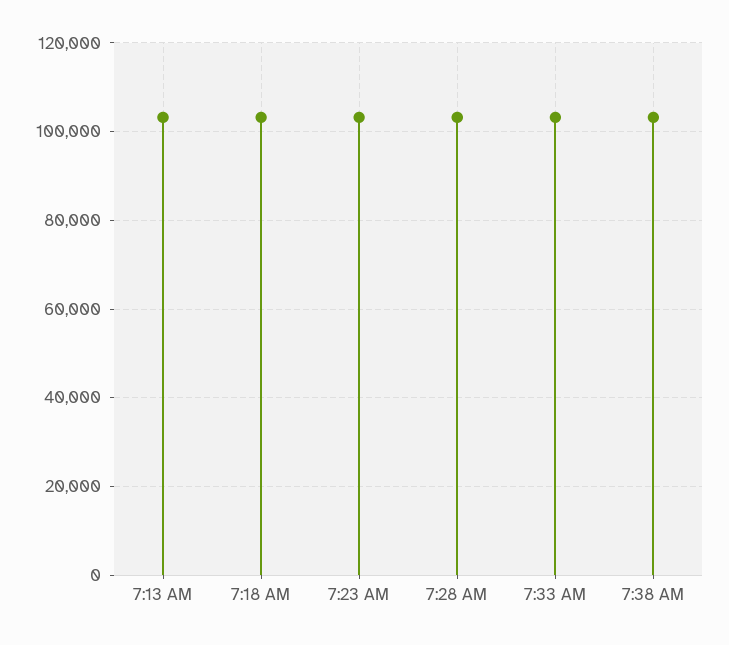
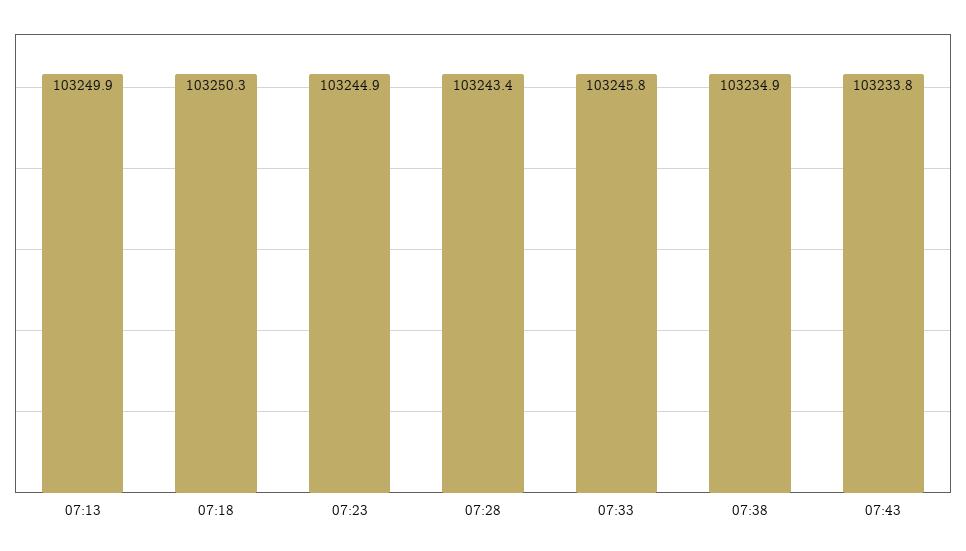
07:43: none -> 103233.8

